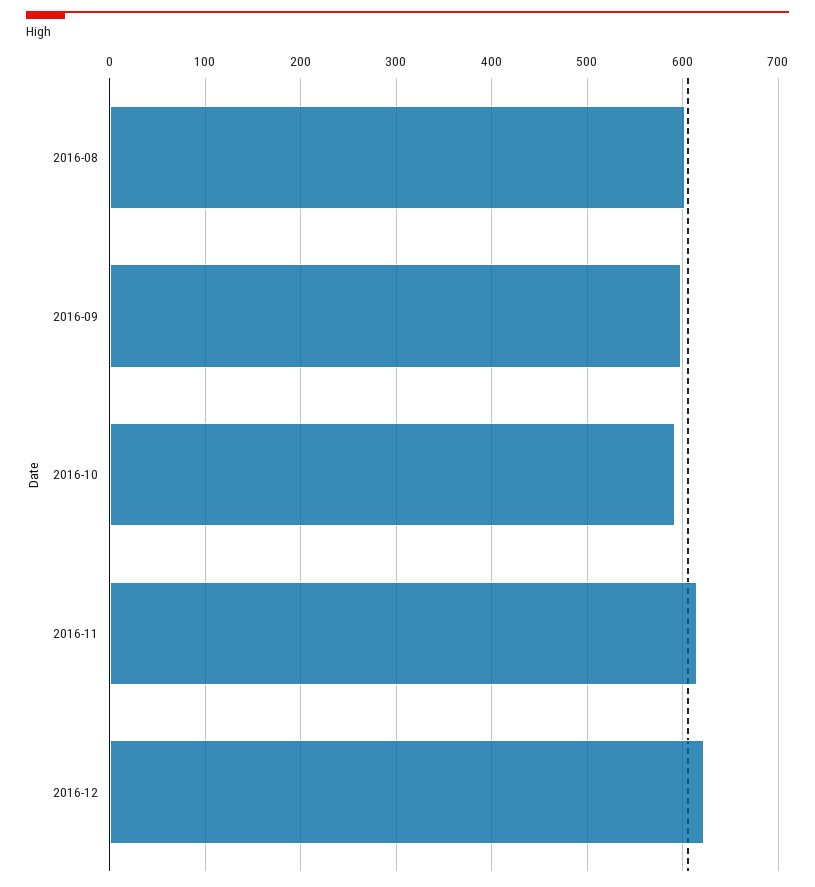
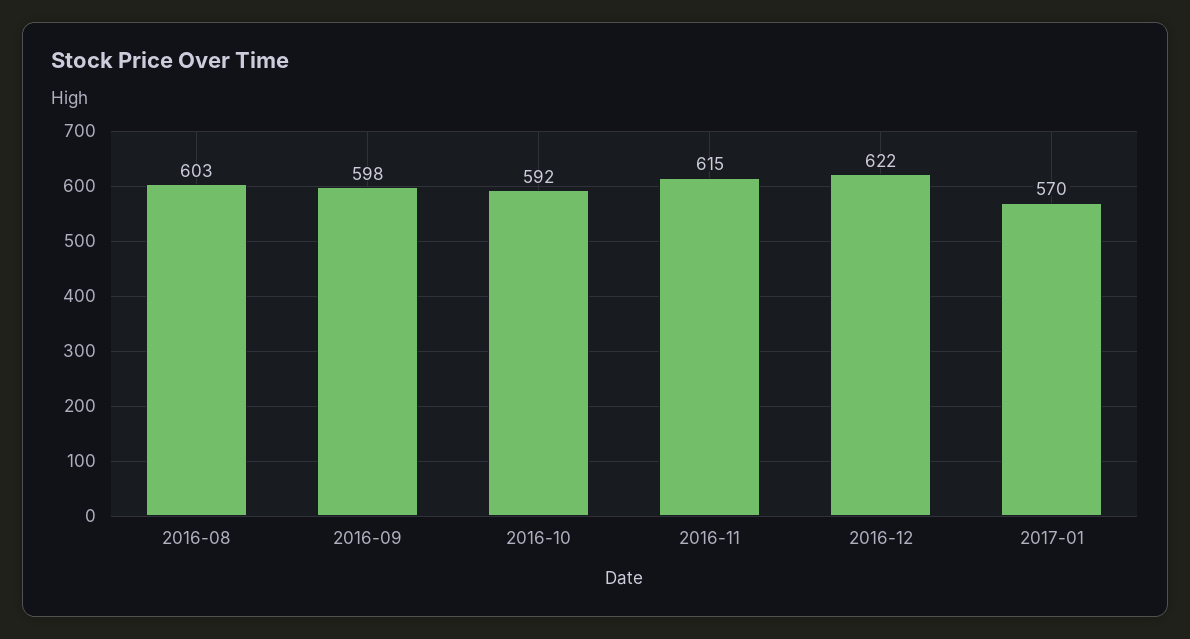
2017-01: none -> 570

